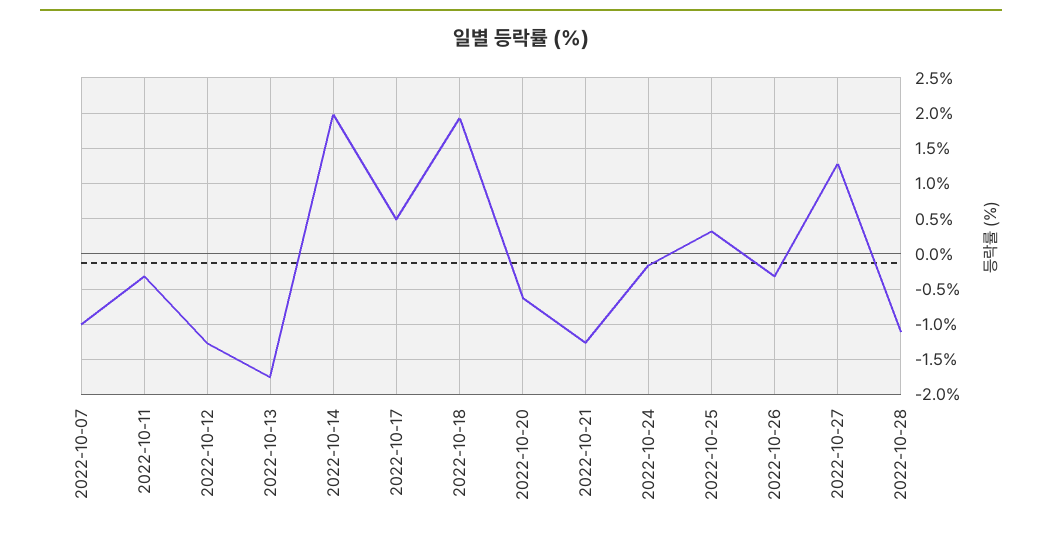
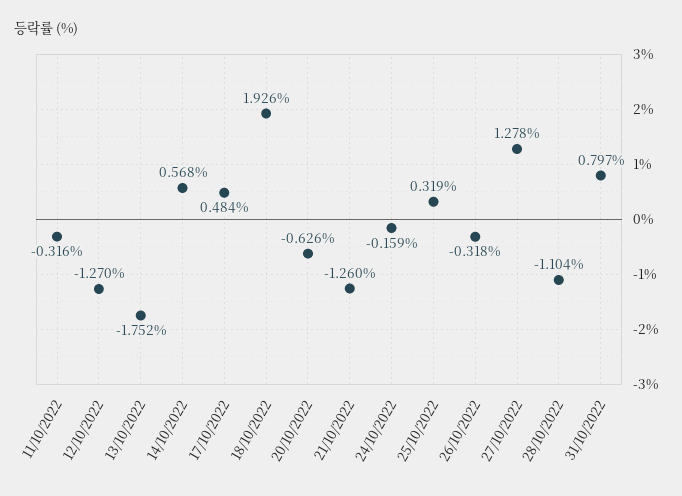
2022-10-07: -1 -> none
2022-10-14: 2 -> 0.568
31/10/2022: none -> 0.797

